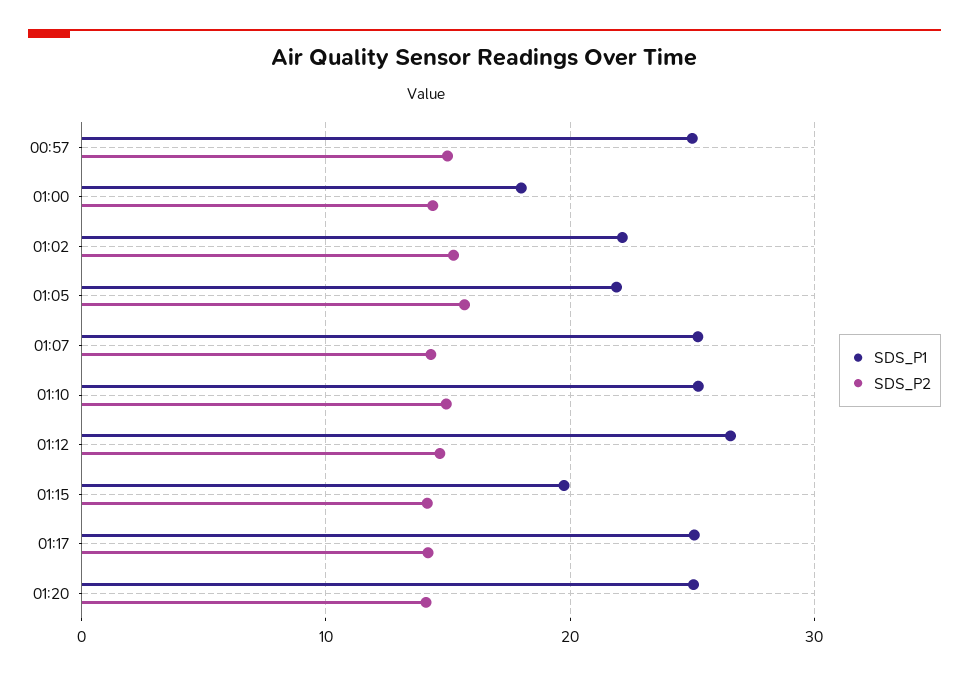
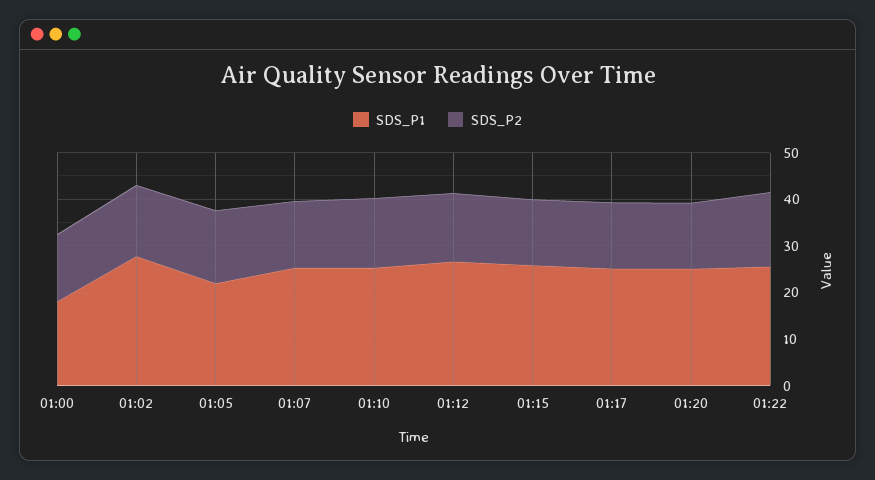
SDS_P1, 00:57: 25 -> none
SDS_P2, 00:57: 15 -> none
SDS_P1, 01:02: 22 -> 28
SDS_P1, 01:15: 20 -> 26
SDS_P1, 01:22: none -> 26
SDS_P2, 01:22: none -> 16

